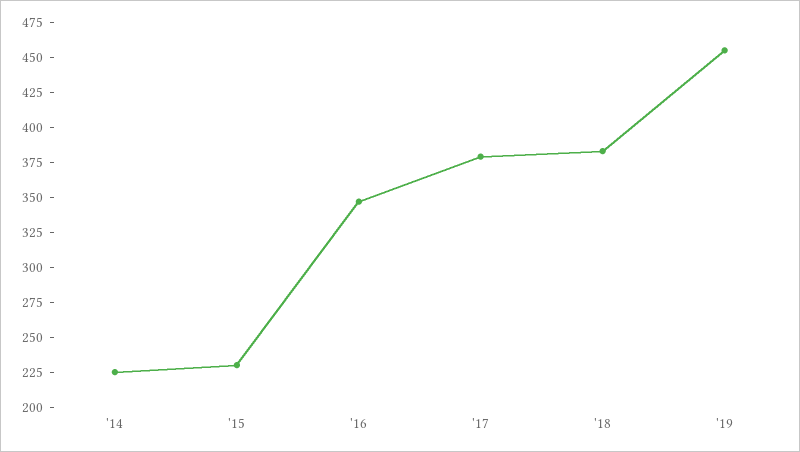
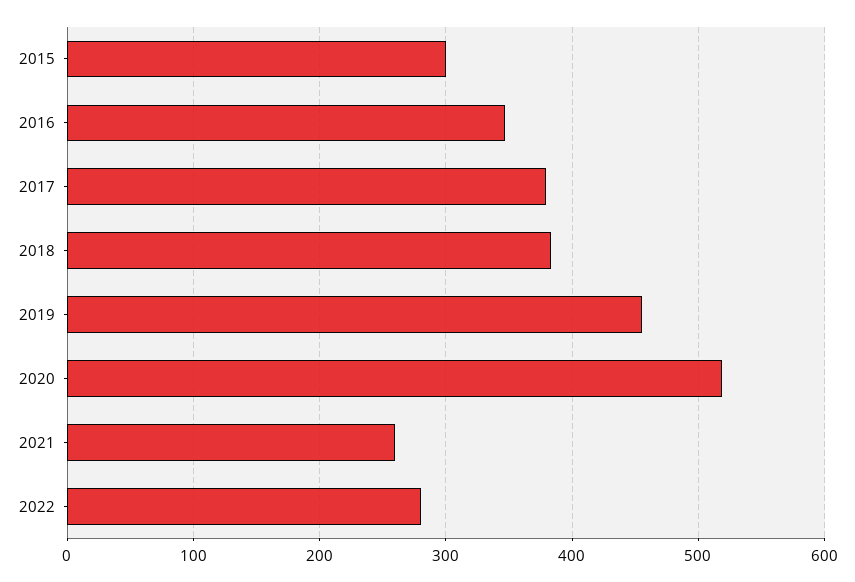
'14: 225 -> none
'15: 225 -> 300
2020: none -> 520
2021: none -> 260
2022: none -> 280

